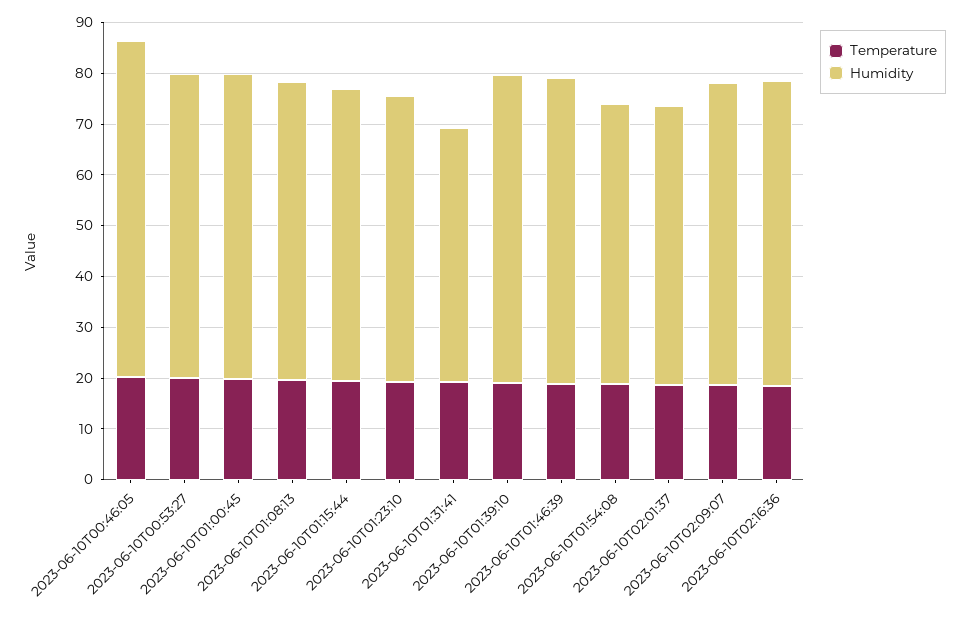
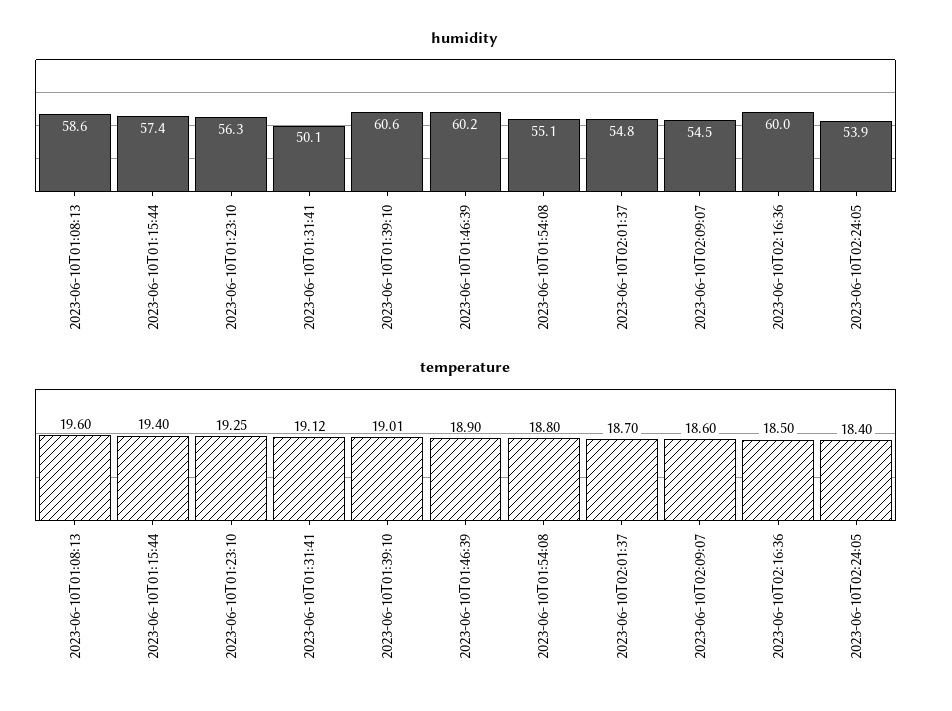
Temperature, 2023-06-10T00:46:05: 20 -> none
Humidity, 2023-06-10T00:46:05: 66 -> none
Temperature, 2023-06-10T00:53:27: 20 -> none
Humidity, 2023-06-10T00:53:27: 60 -> none
Temperature, 2023-06-10T01:00:45: 20 -> none
Humidity, 2023-06-10T01:00:45: 60 -> none
Humidity, 2023-06-10T02:09:07: 60 -> 54.5
Humidity, 2023-06-10T02:24:05: none -> 53.9
Temperature, 2023-06-10T02:24:05: none -> 18.4

